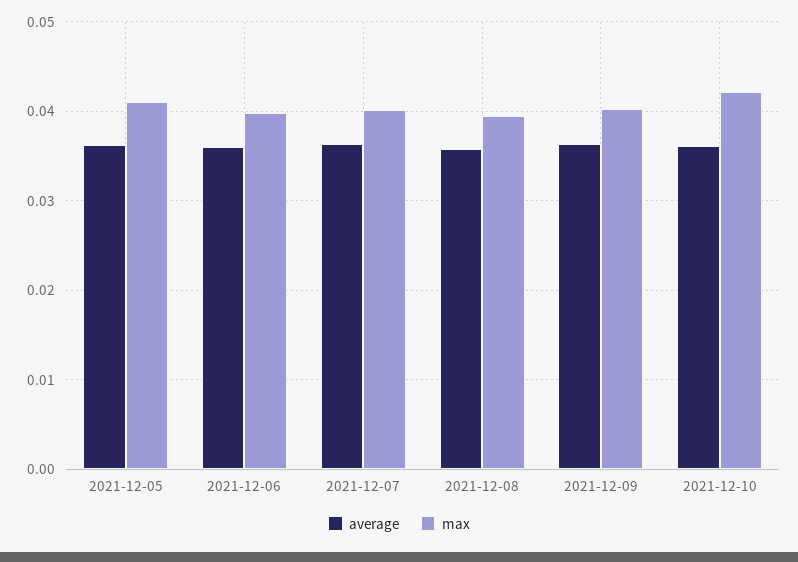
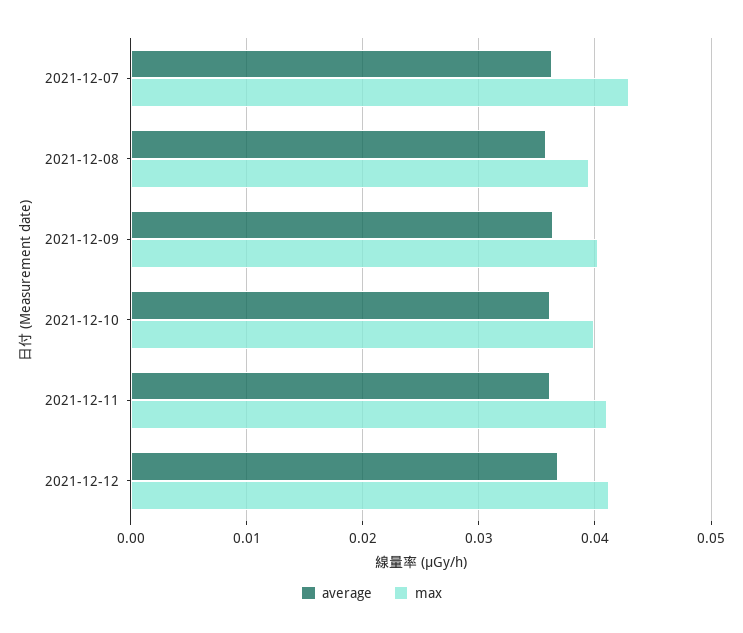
average, 2021-12-05: 0.036 -> none
max, 2021-12-05: 0.041 -> none
average, 2021-12-06: 0.036 -> none
max, 2021-12-06: 0.04 -> none
max, 2021-12-07: 0.04 -> 0.043
max, 2021-12-10: 0.042 -> 0.04
average, 2021-12-11: none -> 0.036
max, 2021-12-11: none -> 0.041
average, 2021-12-12: none -> 0.037
max, 2021-12-12: none -> 0.041

